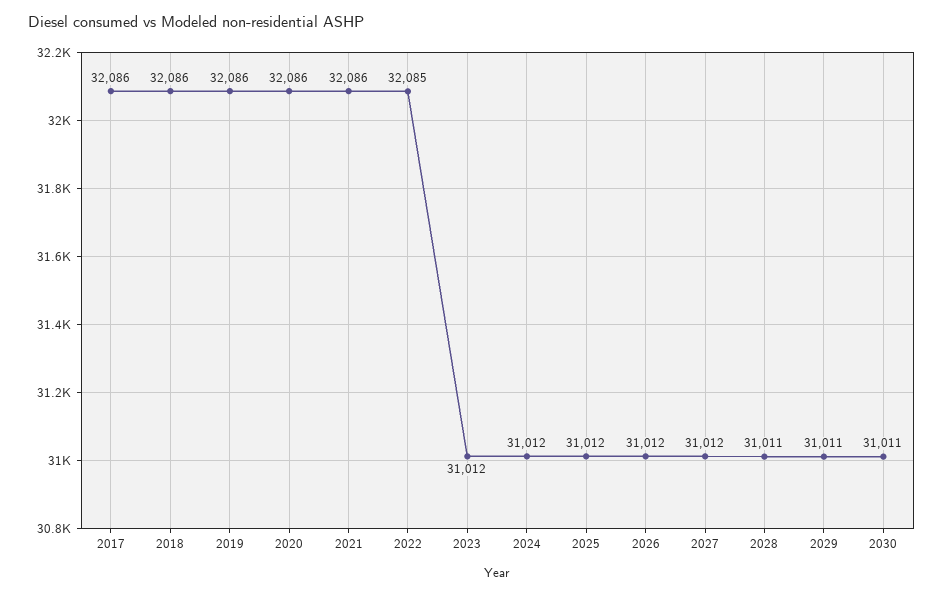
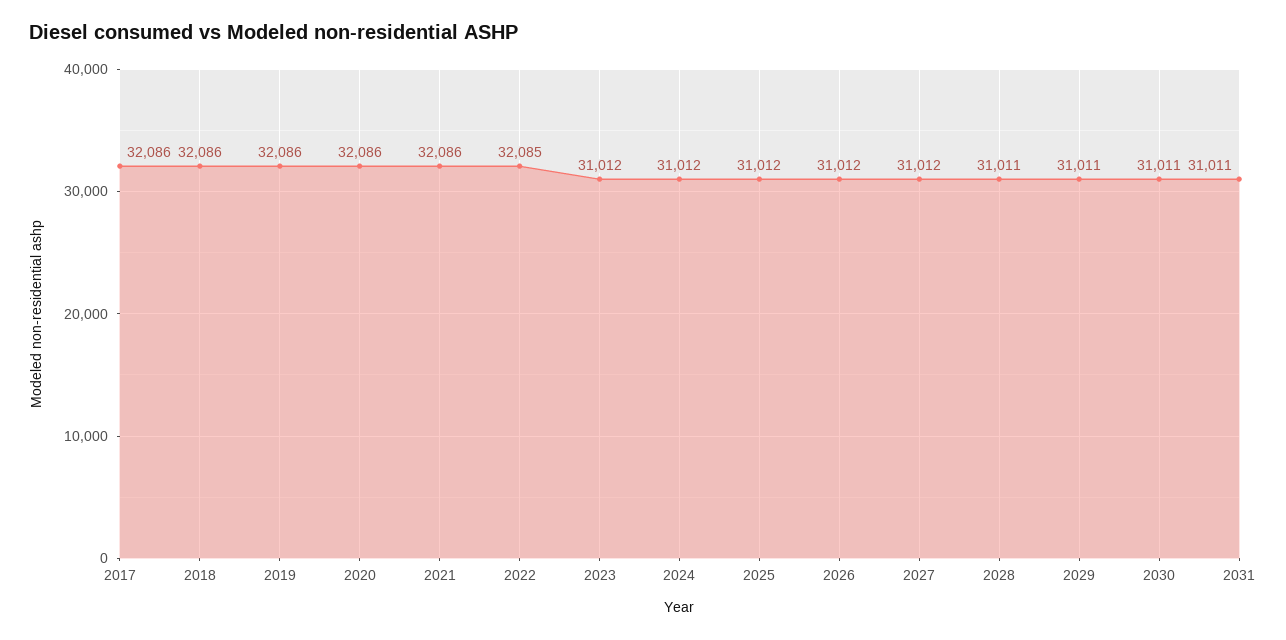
2031: none -> 31011

